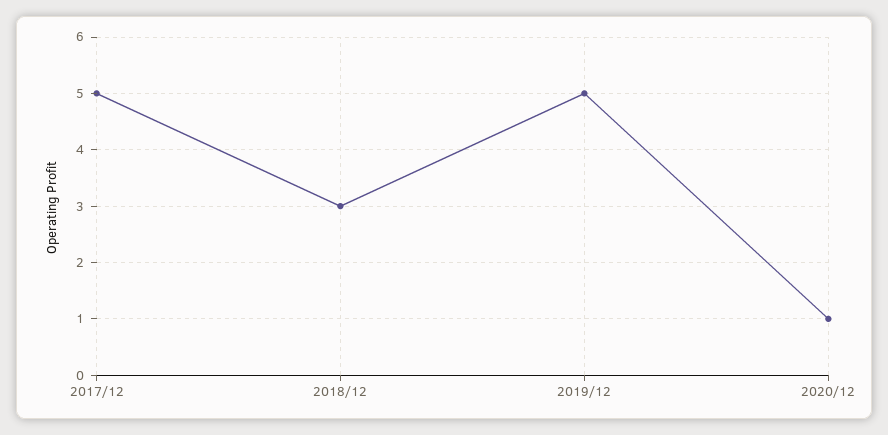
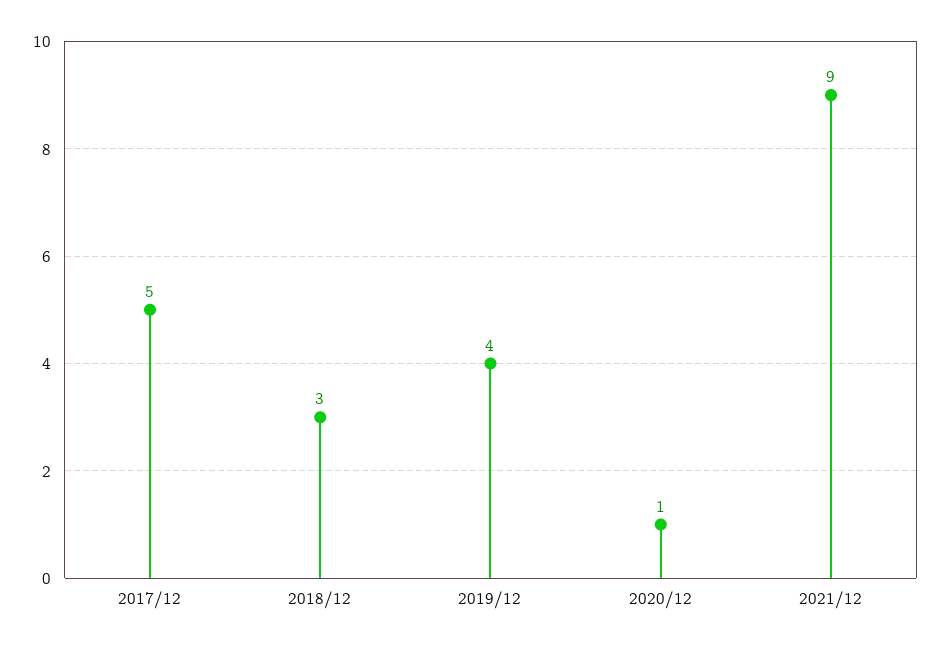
2019/12: 5 -> 4
2021/12: none -> 9

